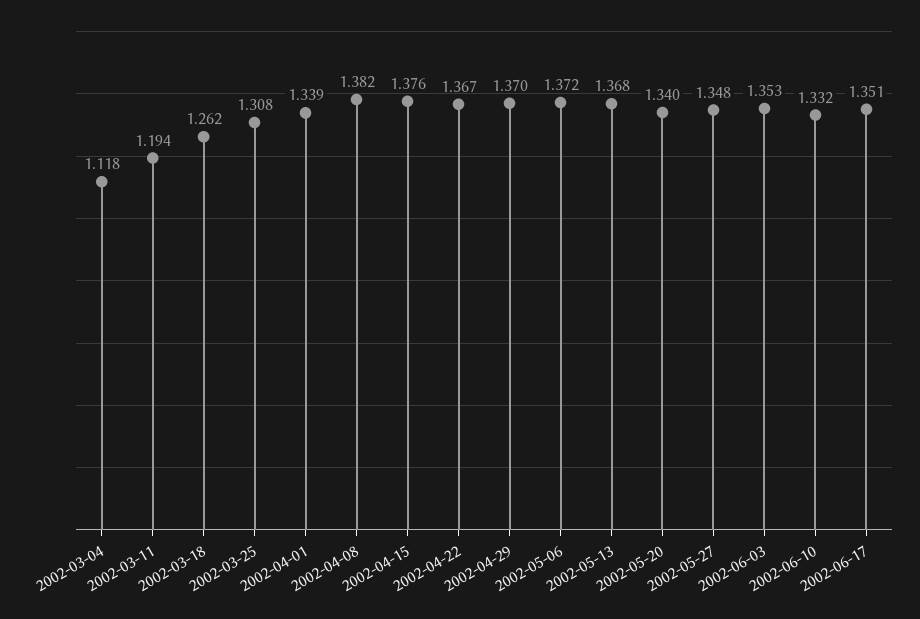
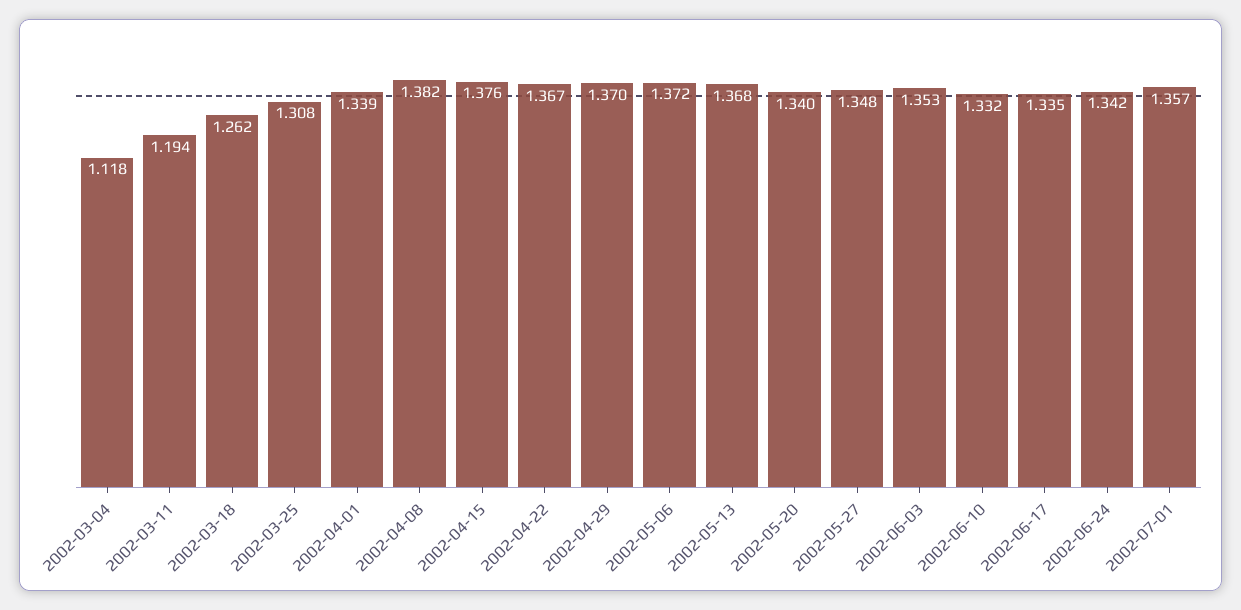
2002-06-17: 1.351 -> 1.335
2002-06-24: none -> 1.342
2002-07-01: none -> 1.357

